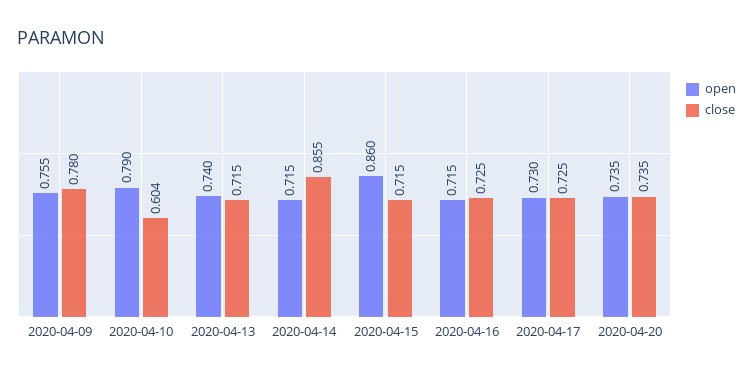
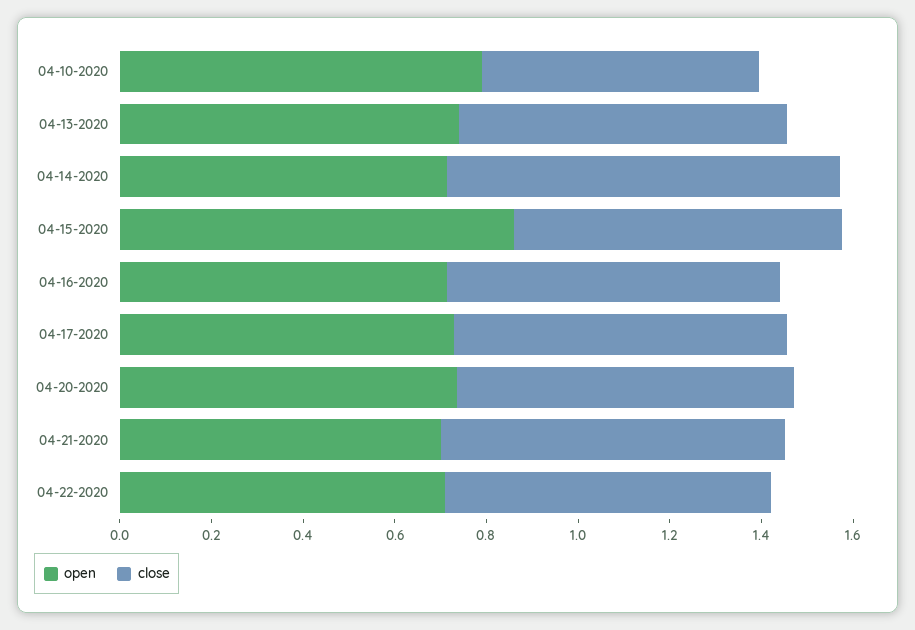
open, 2020-04-09: 0.755 -> none
close, 2020-04-09: 0.78 -> none
open, 04-21-2020: none -> 0.7
close, 04-21-2020: none -> 0.75
open, 04-22-2020: none -> 0.7
close, 04-22-2020: none -> 0.7

